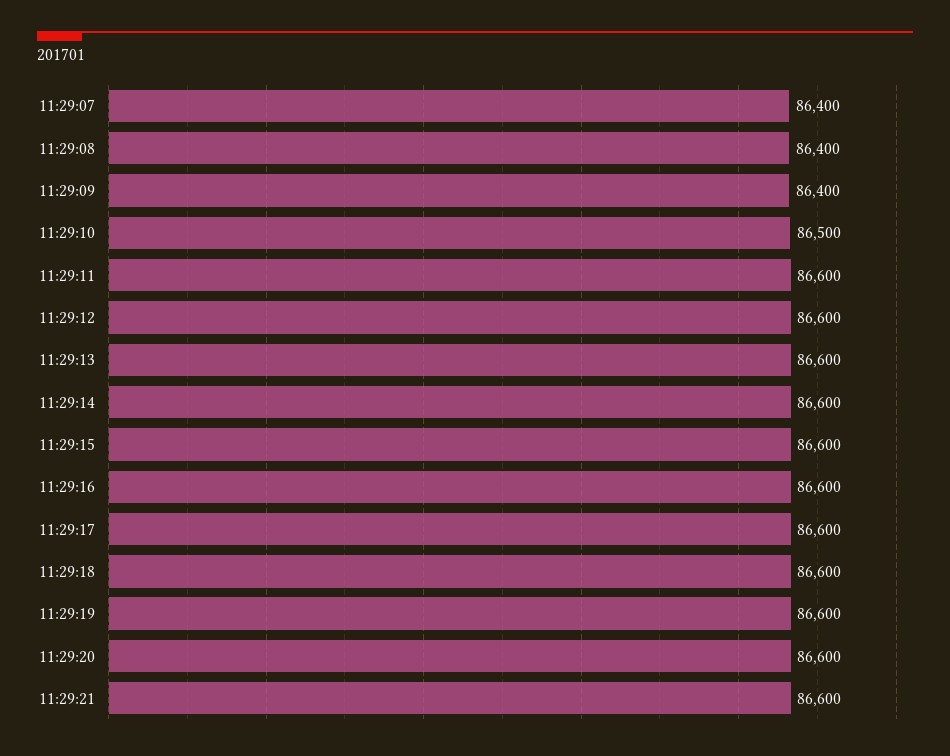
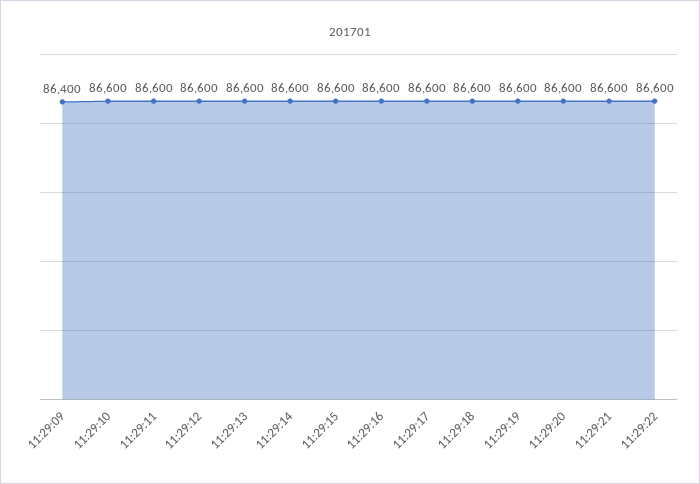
11:29:07: 86400 -> none
11:29:08: 86400 -> none
11:29:10: 86500 -> 86600
11:29:22: none -> 86600

